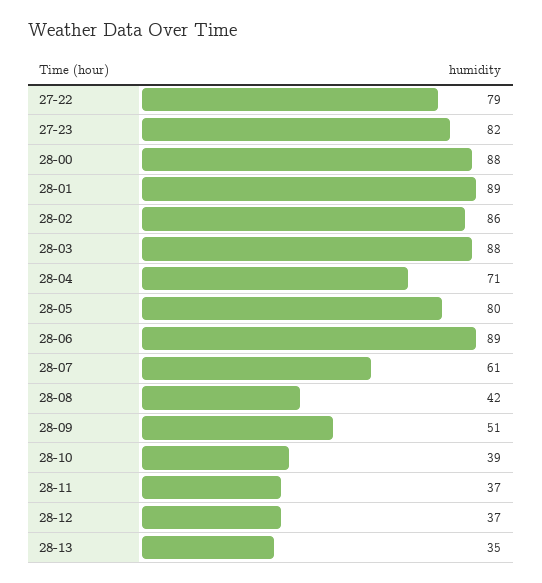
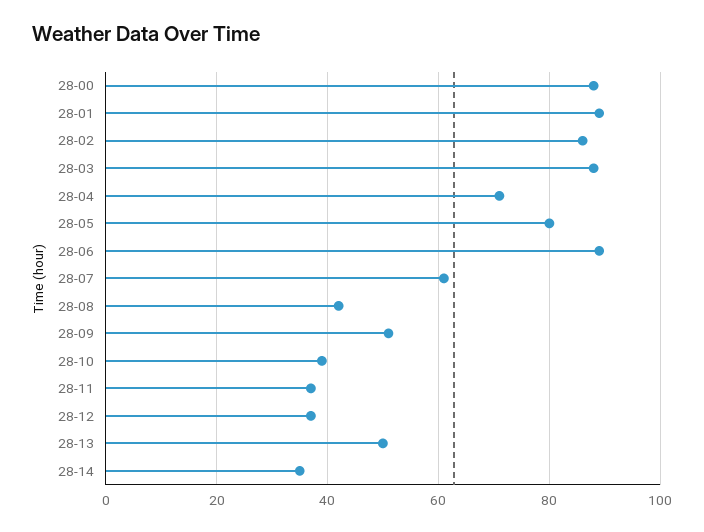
27-22: 79 -> none
27-23: 82 -> none
28-13: 35 -> 50
28-14: none -> 35

